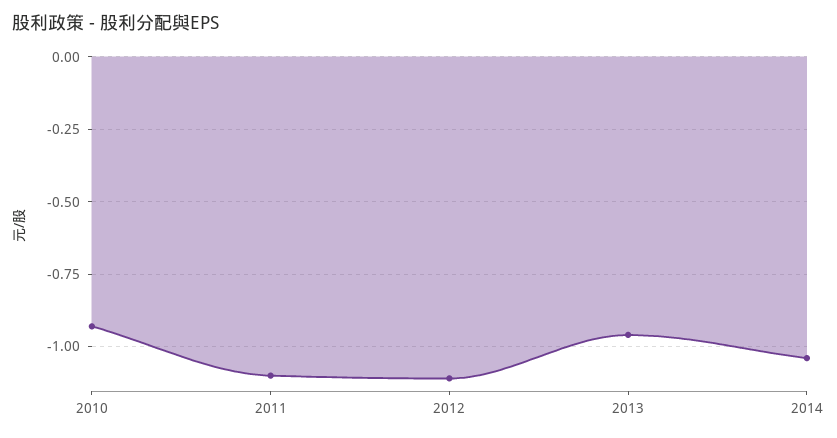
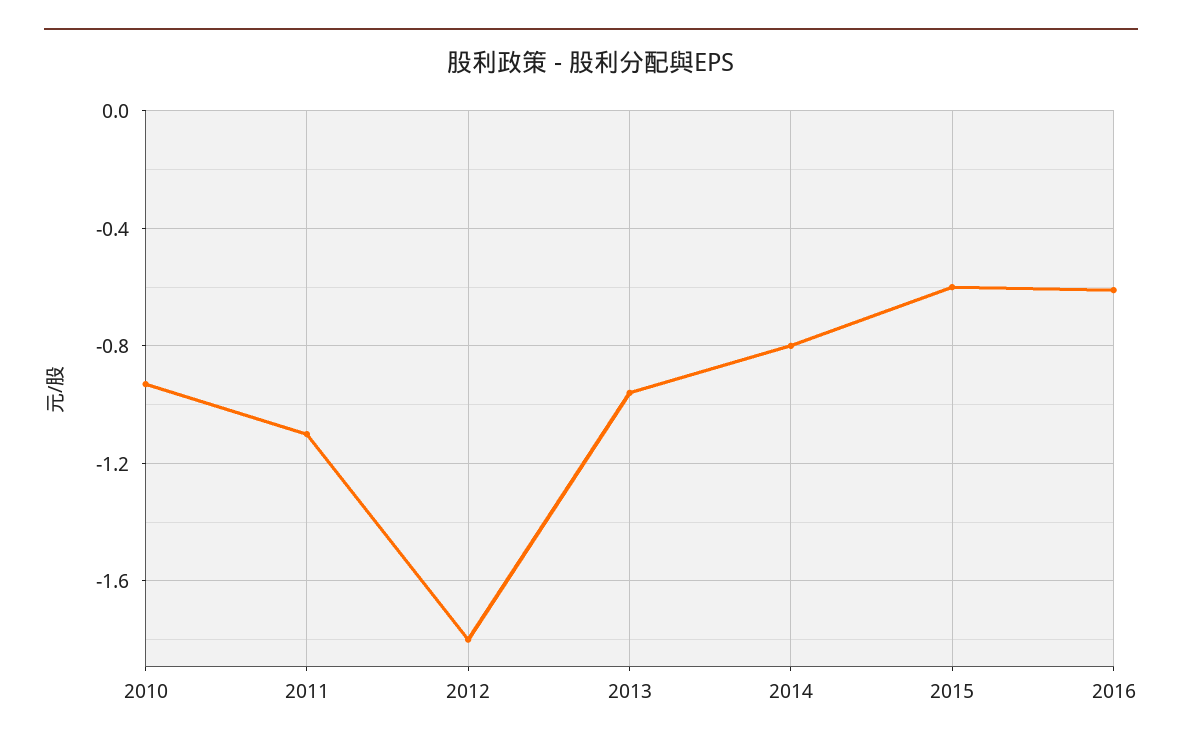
2012: -1.1 -> -1.8
2014: -1.05 -> -0.8
2015: none -> -0.6
2016: none -> -0.6

